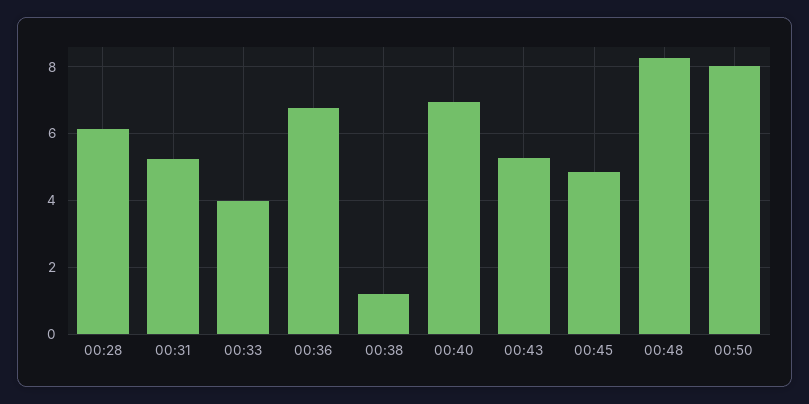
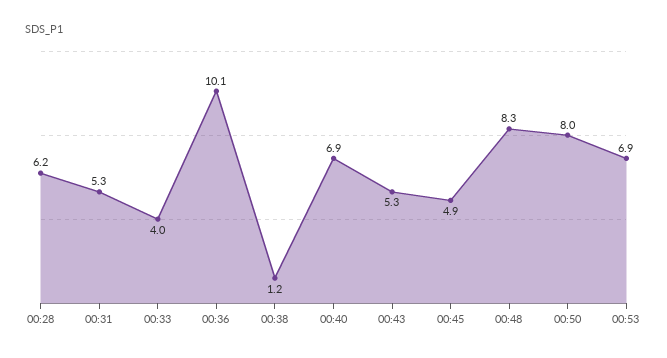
00:36: 6.8 -> 10.1
00:53: none -> 6.9

